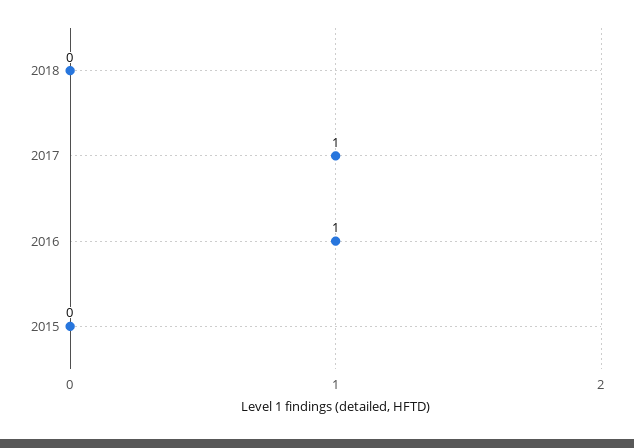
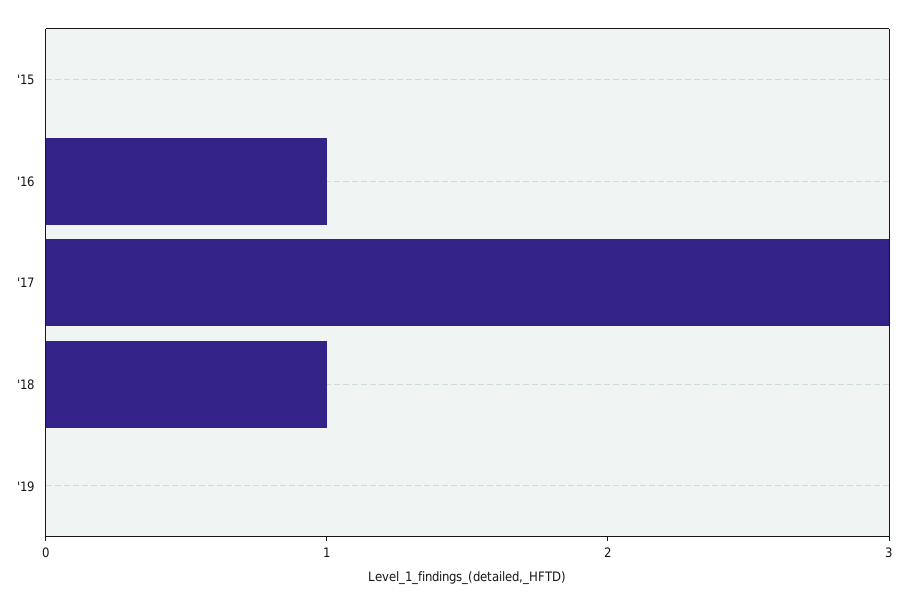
2018: 0 -> 1
2017: 1 -> 3
'19: none -> 0

